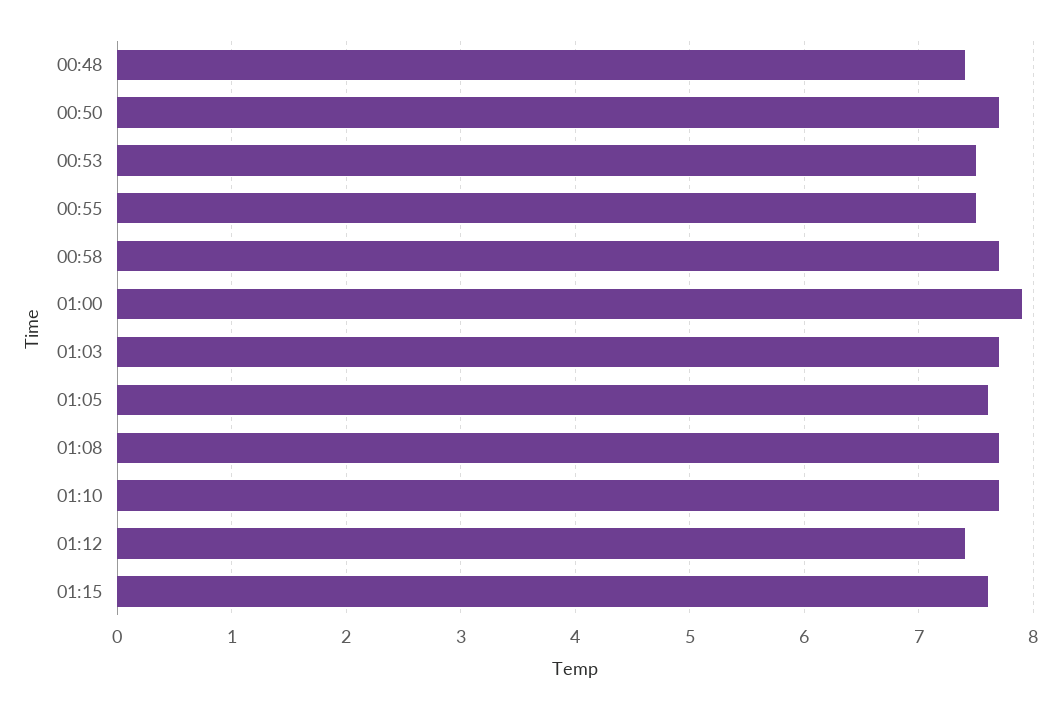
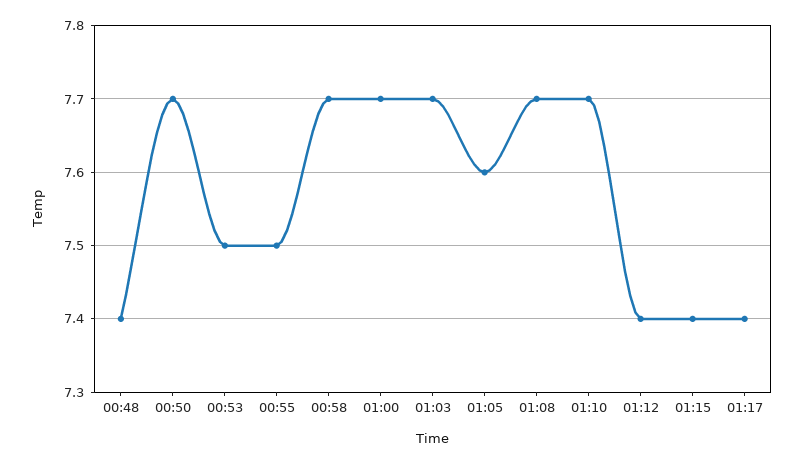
01:00: 7.9 -> 7.7
01:15: 7.6 -> 7.4
01:17: none -> 7.4

